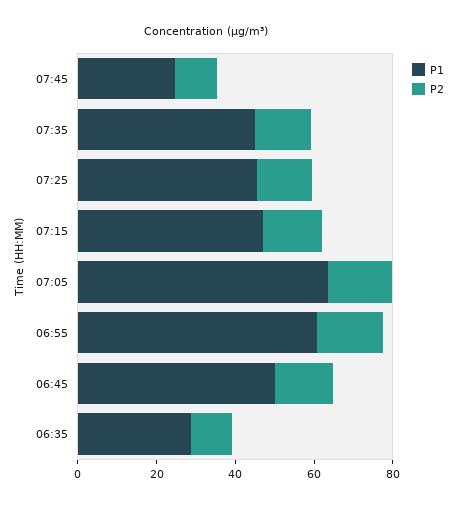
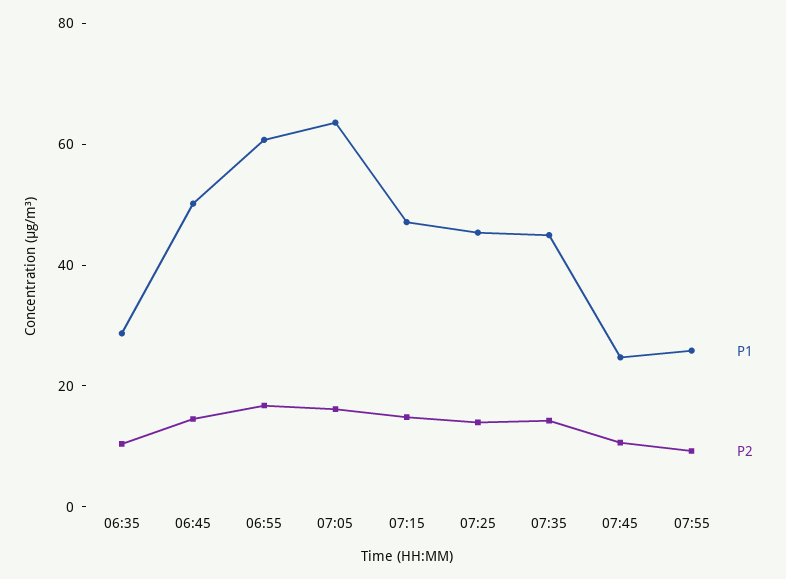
P1, 07:55: none -> 25
P2, 07:55: none -> 10

